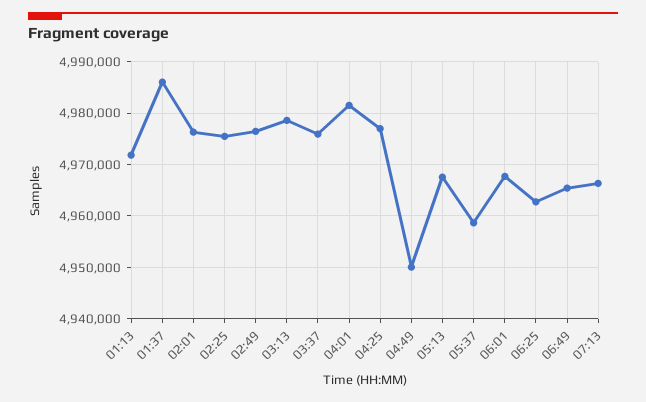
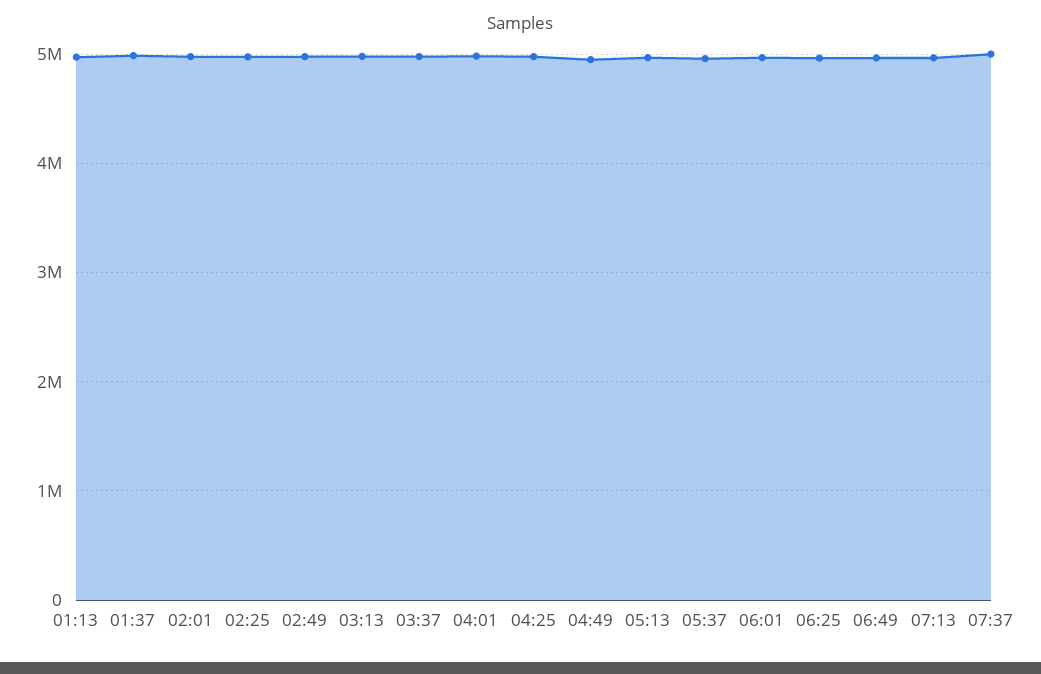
07:37: none -> 5000000

